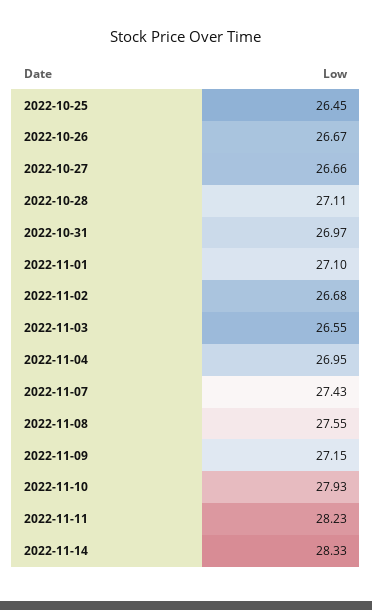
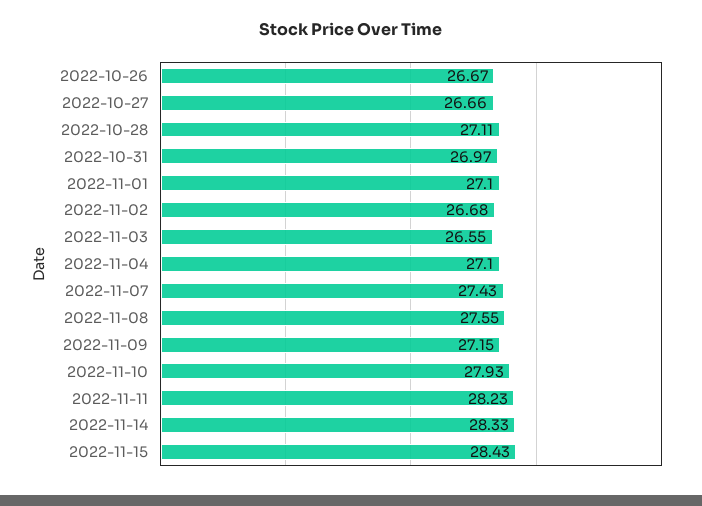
2022-10-25: 26.45 -> none
2022-11-04: 26.95 -> 27.1
2022-11-15: none -> 28.43

